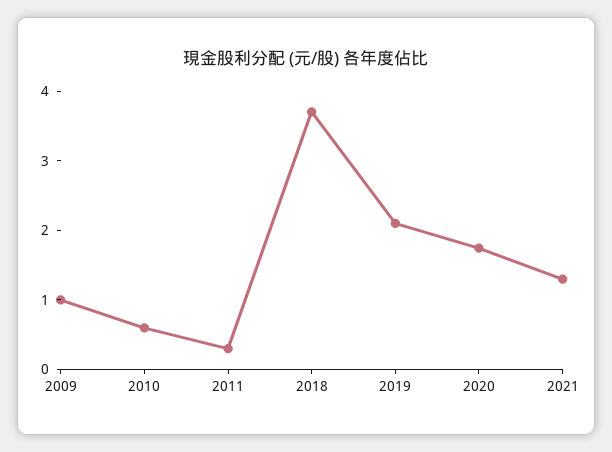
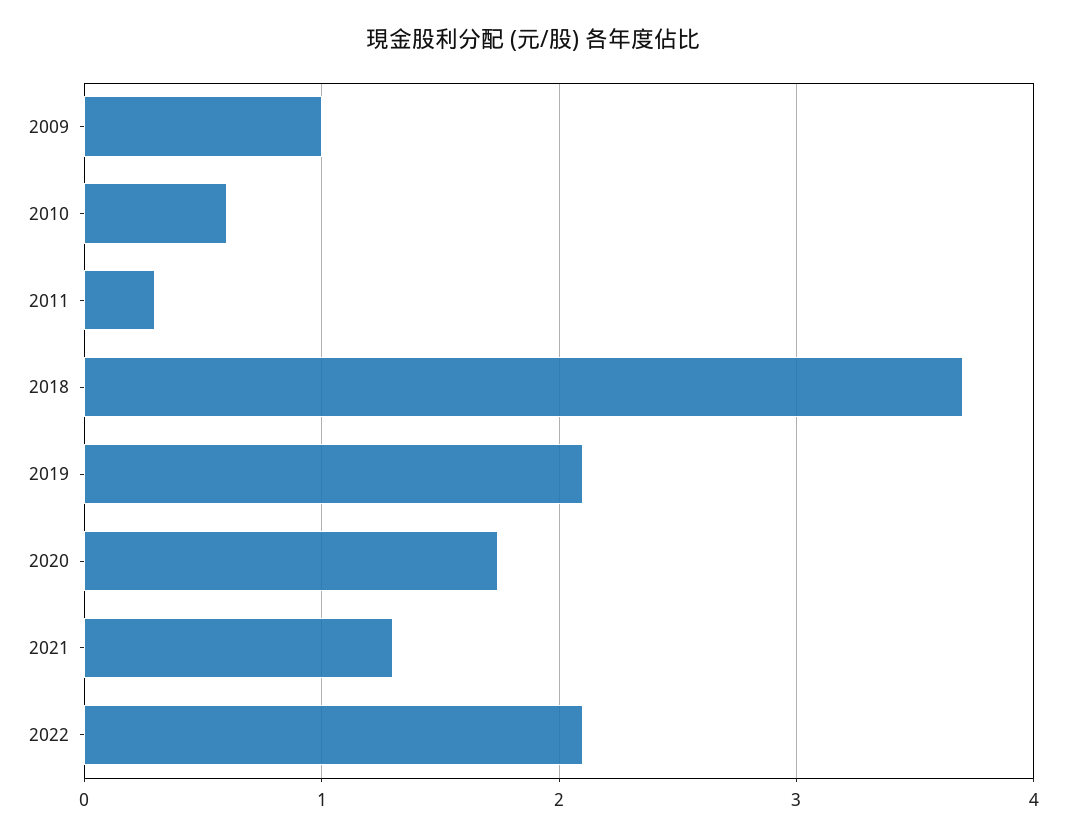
2022: none -> 2.1

